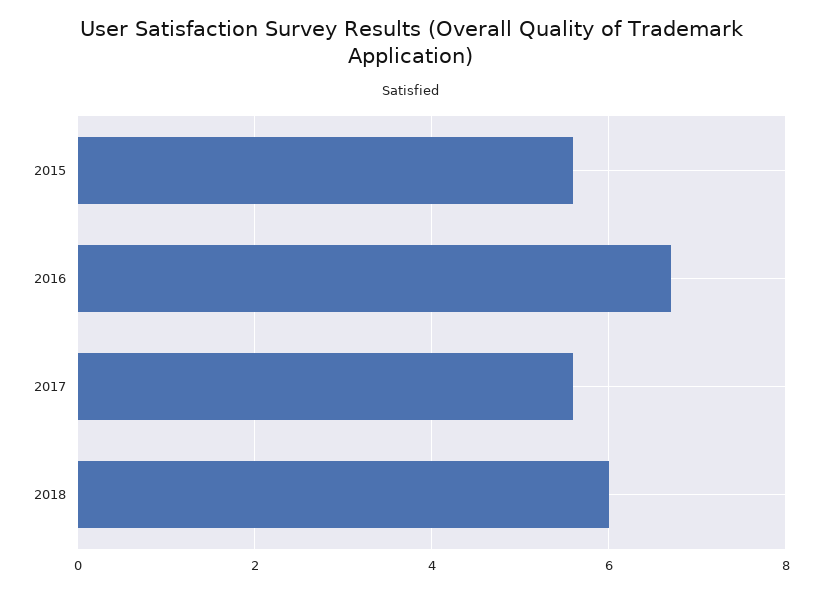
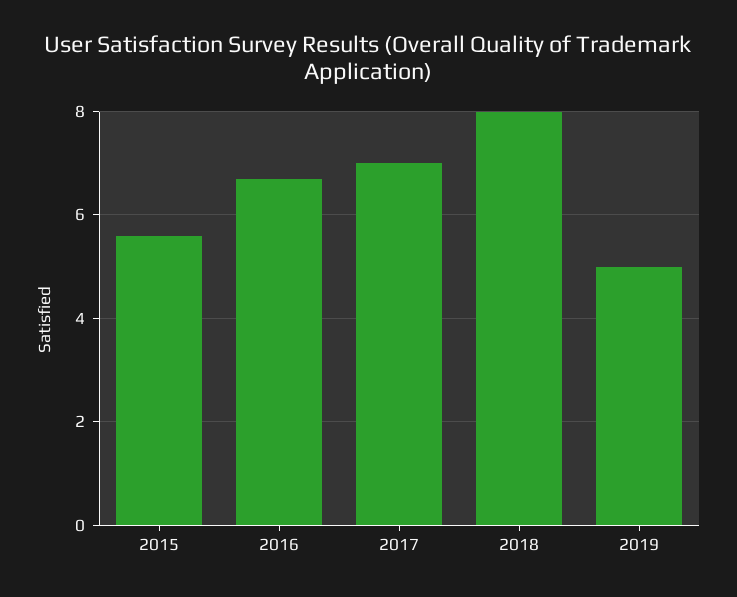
2017: 5.5 -> 7
2018: 6 -> 8
2019: none -> 5

